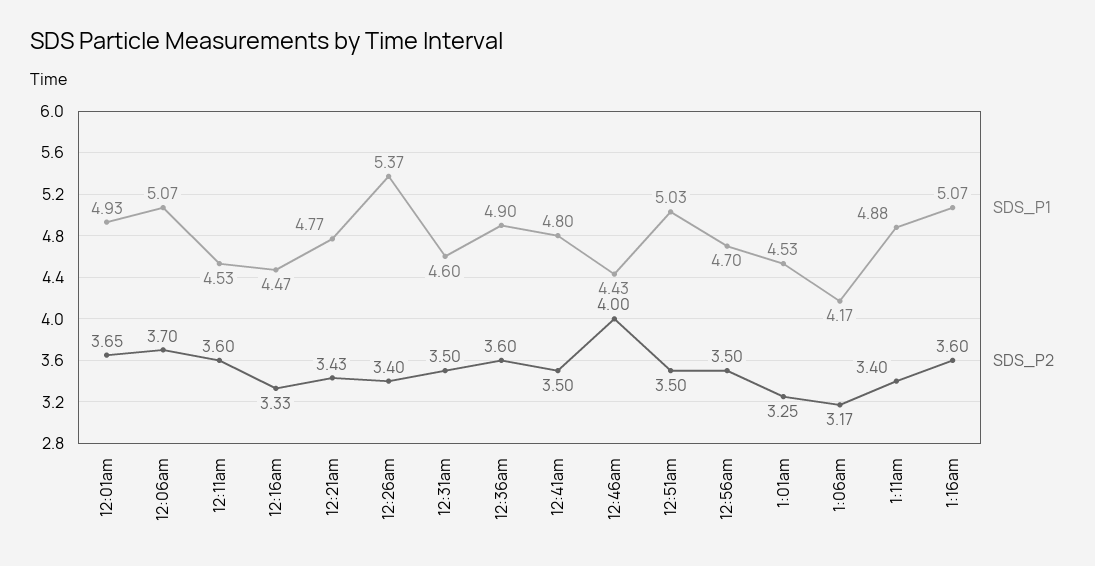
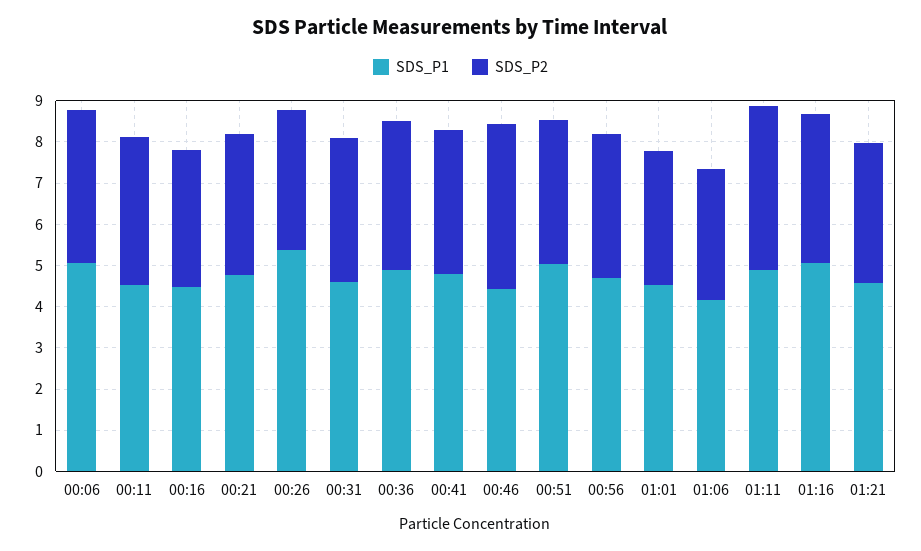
SDS_P1, 12:01am: 4.93 -> none
SDS_P2, 12:01am: 3.65 -> none
SDS_P2, 1:11am: 3.4 -> 4
SDS_P1, 01:21: none -> 4.6
SDS_P2, 01:21: none -> 3.4

